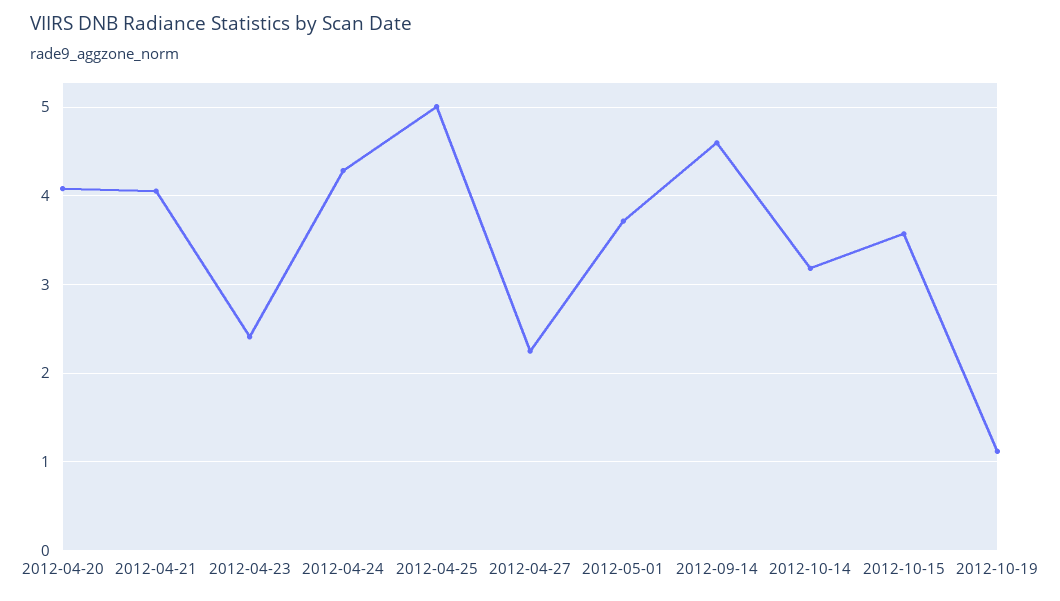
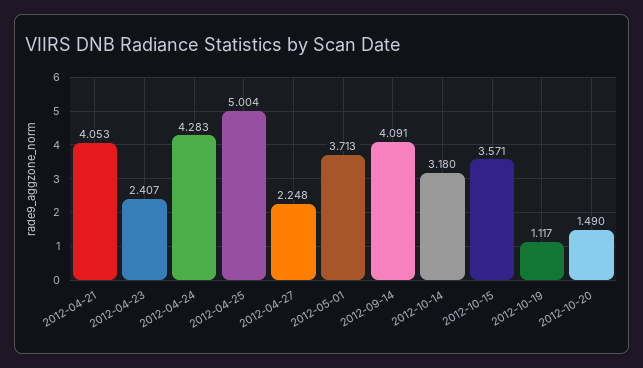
2012-04-20: 4.1 -> none
2012-09-14: 4.6 -> 4.091
2012-10-20: none -> 1.49

